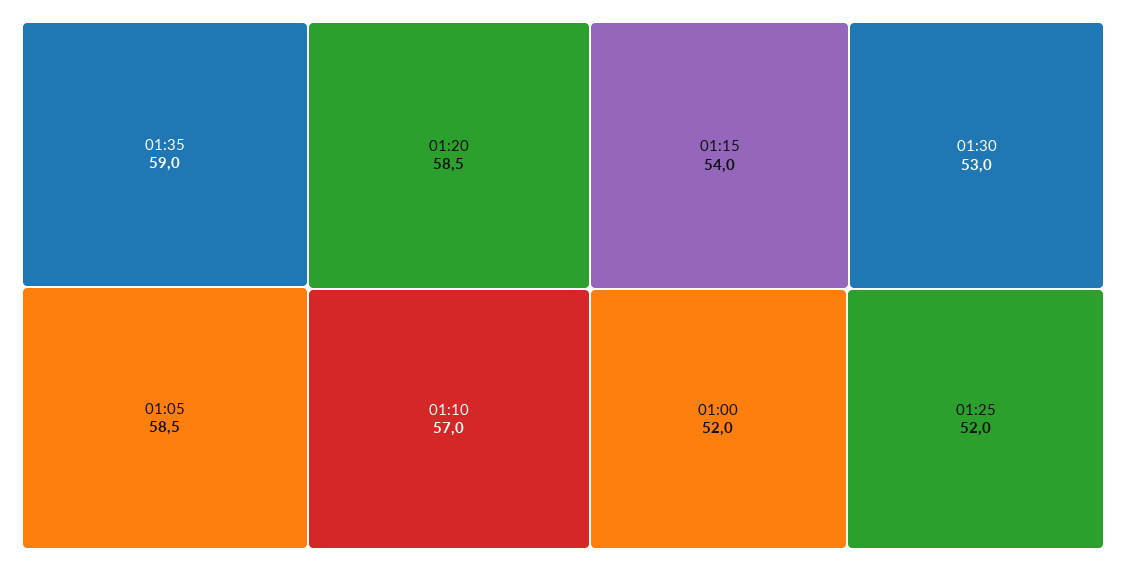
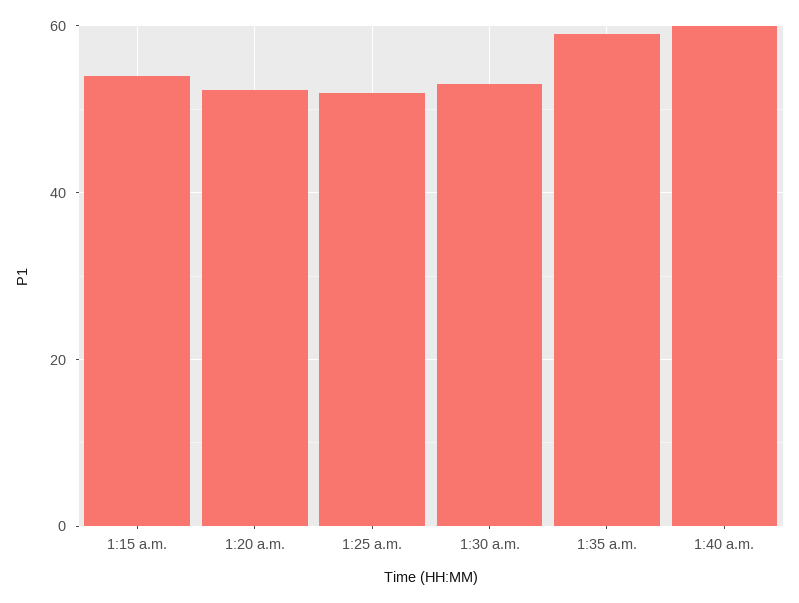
01:05: 58.5 -> none
01:20: 58.5 -> 52
01:10: 57 -> none
01:00: 52 -> none
1:40 a.m.: none -> 60

